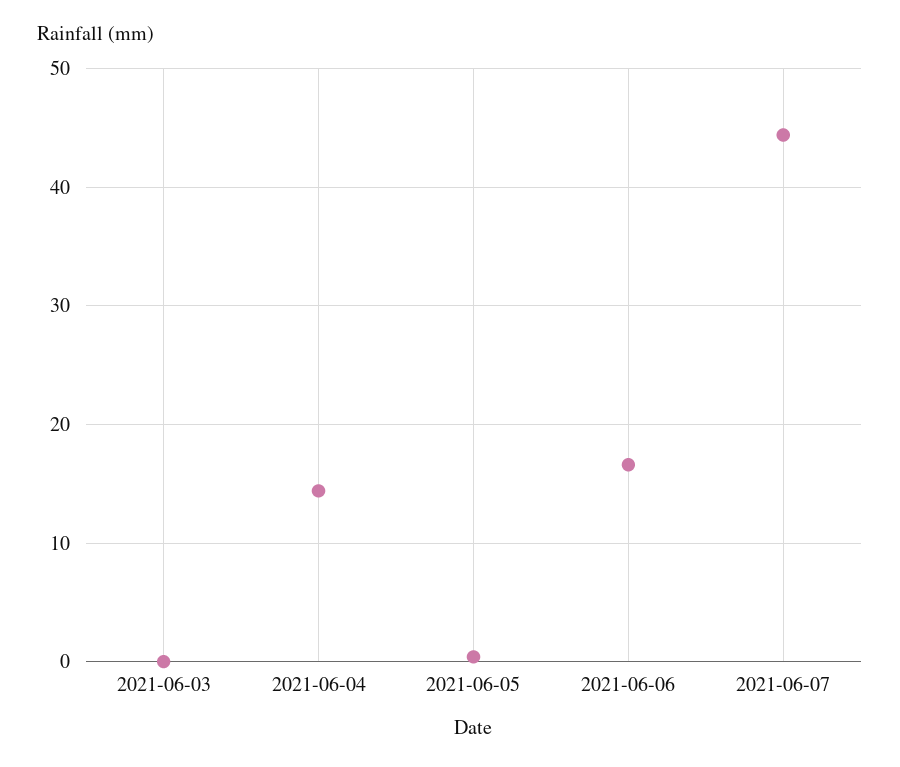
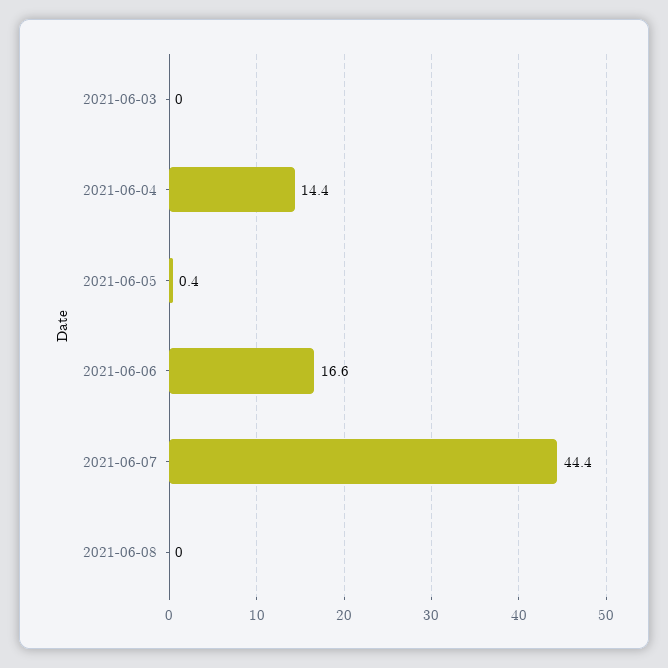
2021-06-08: none -> 0

